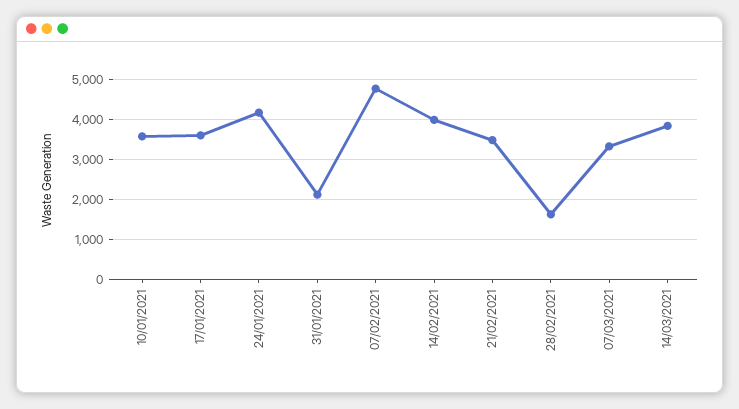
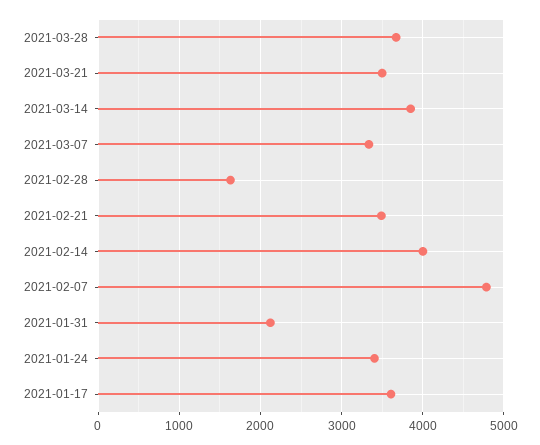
10/01/2021: 3600 -> none
24/01/2021: 4200 -> 3400
2021-03-28: none -> 3700
2021-03-21: none -> 3500

